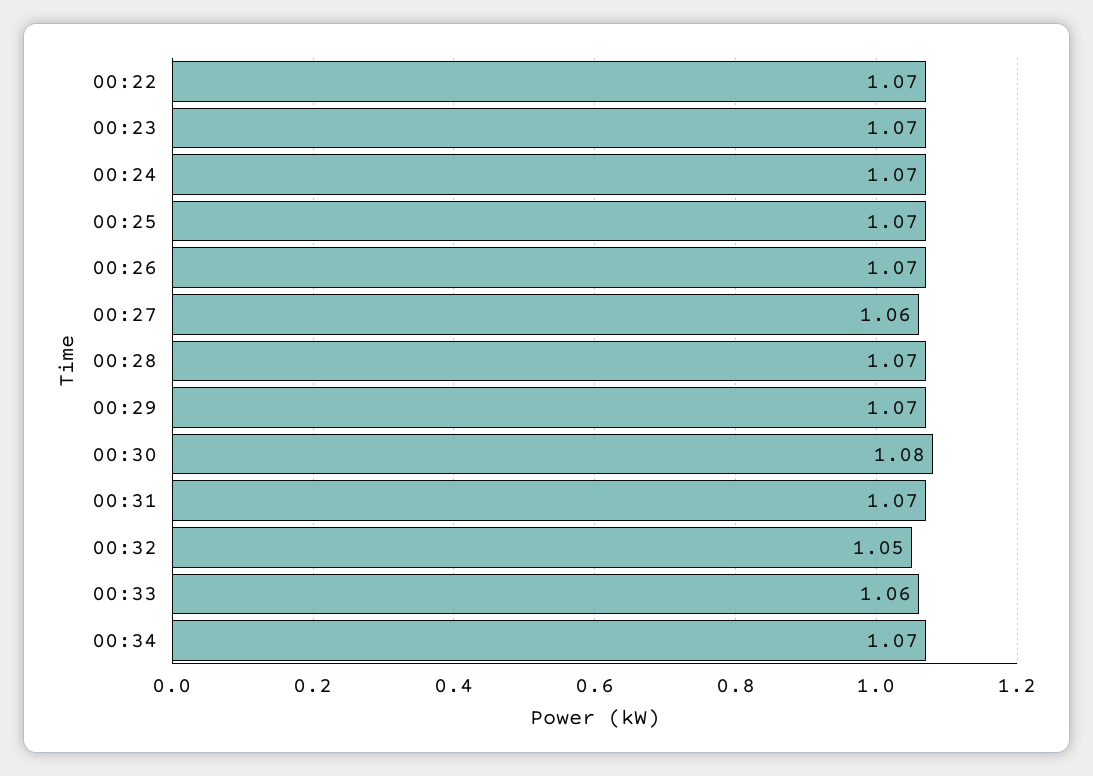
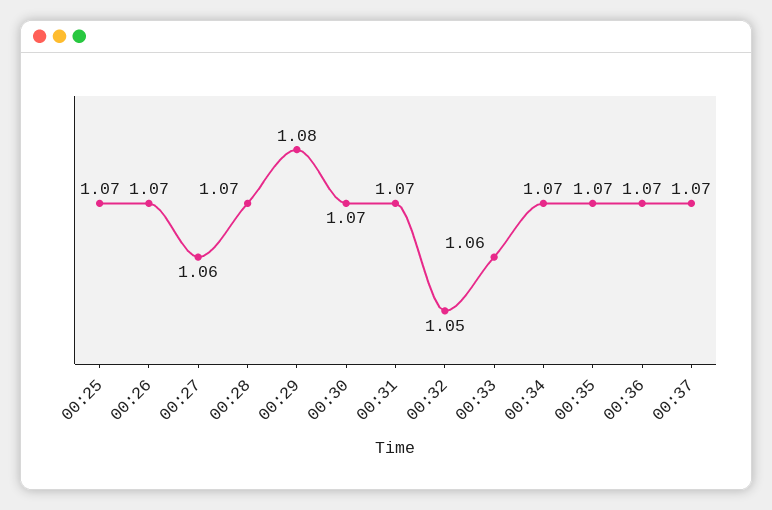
00:22: 1.07 -> none
00:23: 1.07 -> none
00:24: 1.07 -> none
00:29: 1.07 -> 1.08
00:30: 1.08 -> 1.07
00:35: none -> 1.07
00:36: none -> 1.07
00:37: none -> 1.07

